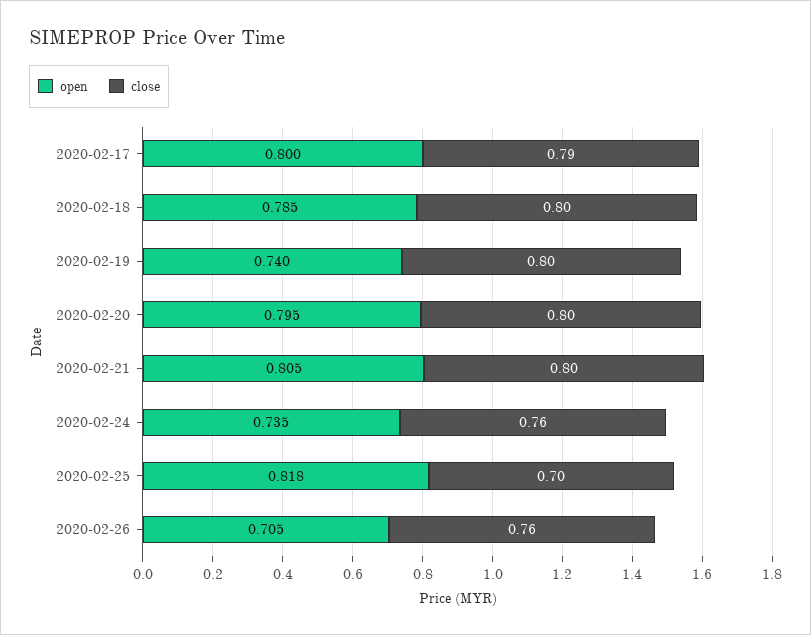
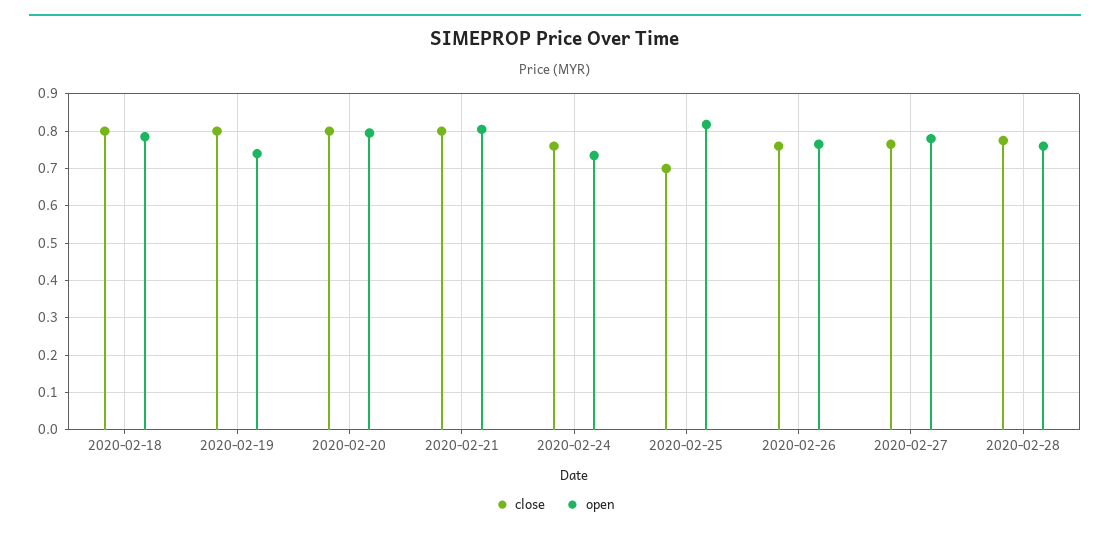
open, 2020-02-17: 0.8 -> none
close, 2020-02-17: 0.79 -> none
open, 2020-02-26: 0.705 -> 0.76
close, 2020-02-27: none -> 0.76
open, 2020-02-27: none -> 0.78
close, 2020-02-28: none -> 0.78
open, 2020-02-28: none -> 0.76

